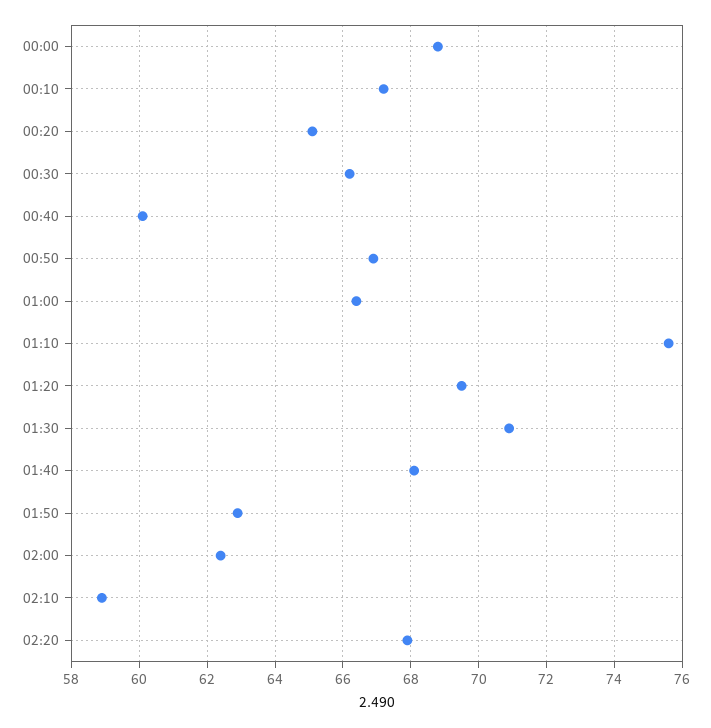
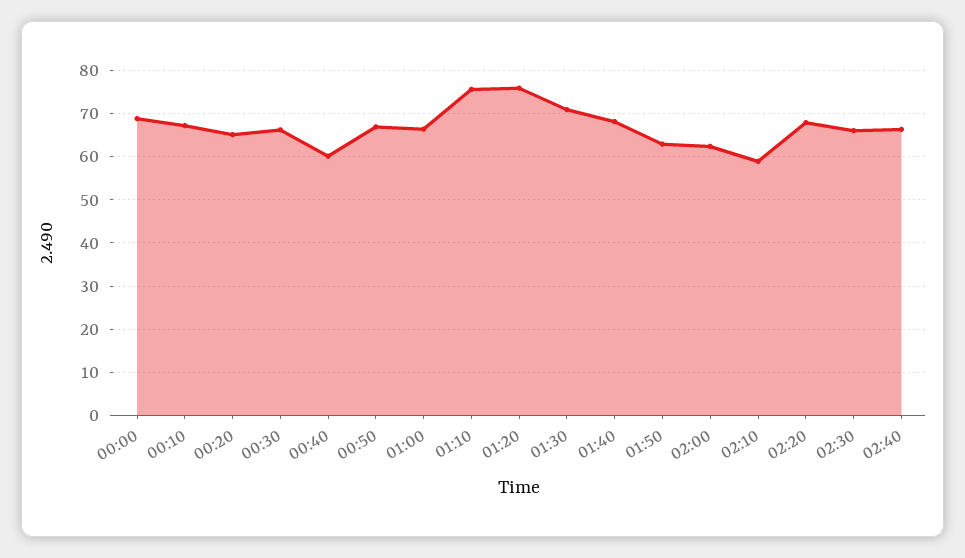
01:20: 69.5 -> 76
02:30: none -> 66
02:40: none -> 66

